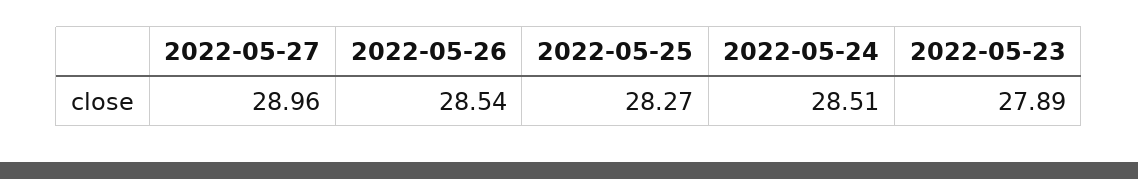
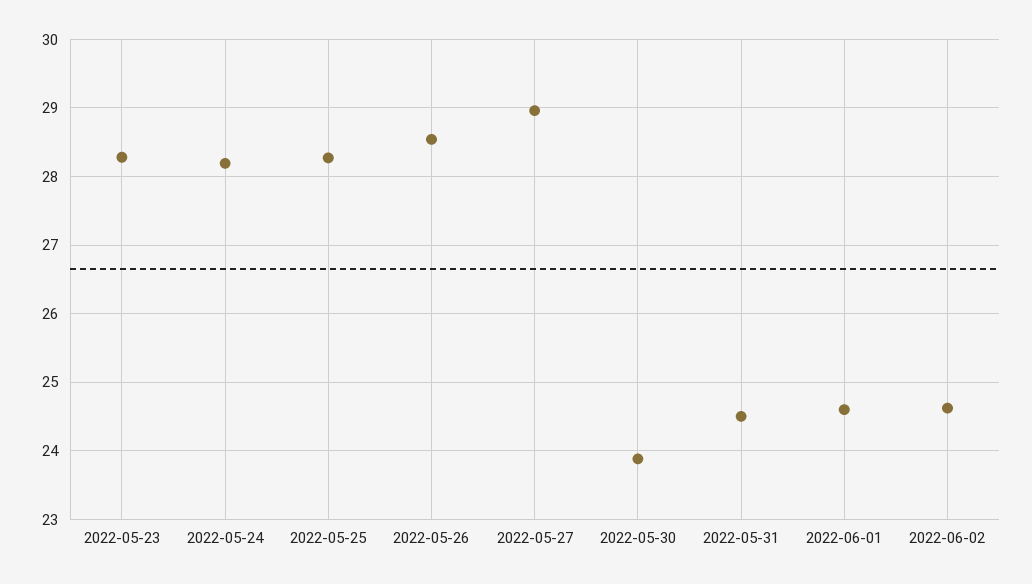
2022-05-24: 28.51 -> 28.2
2022-05-23: 27.89 -> 28.3
2022-05-30: none -> 23.9
2022-05-31: none -> 24.5
2022-06-01: none -> 24.6
2022-06-02: none -> 24.6

